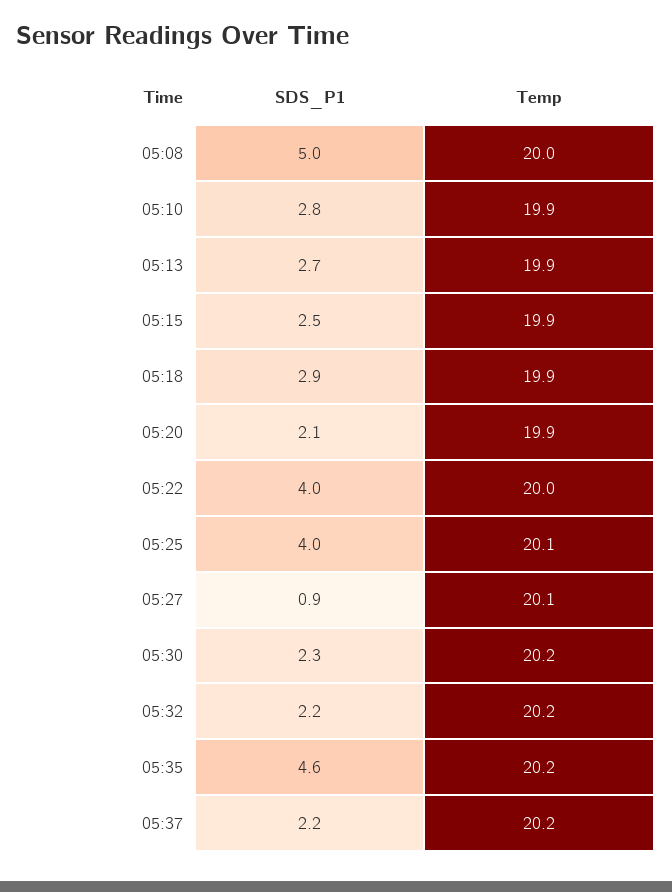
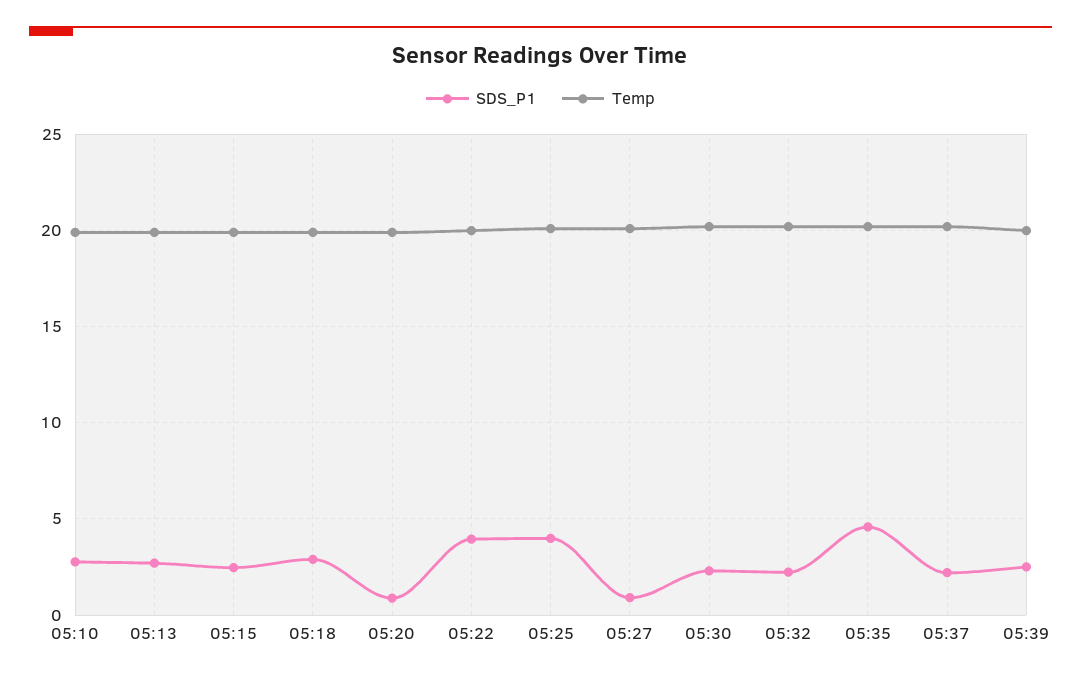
SDS_P1, 05:08: 5 -> none
Temp, 05:08: 20 -> none
SDS_P1, 05:20: 2.1 -> 1
SDS_P1, 05:39: none -> 2.5
Temp, 05:39: none -> 20

